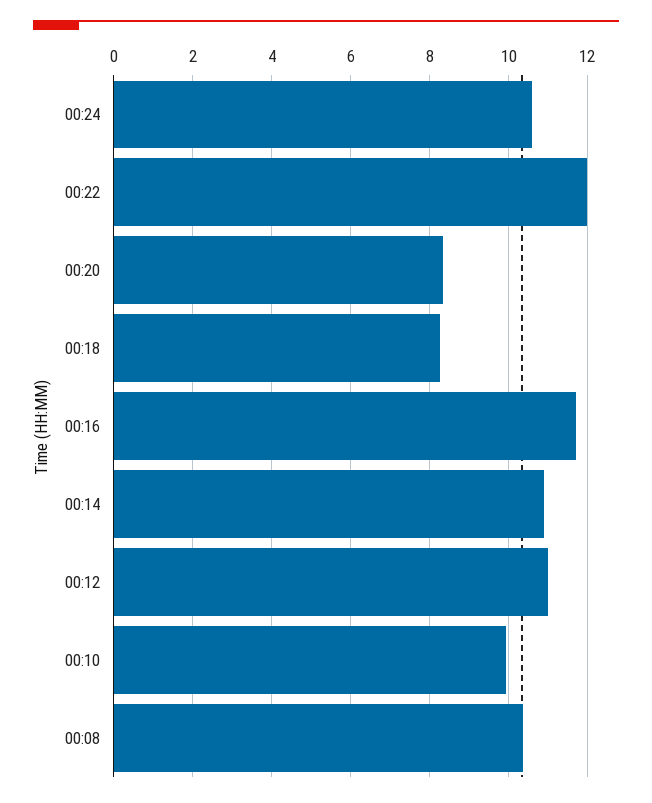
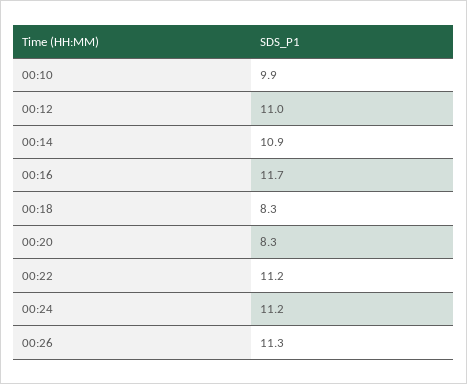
00:24: 10.6 -> 11.2
00:22: 12 -> 11.2
00:08: 10.4 -> none
00:26: none -> 11.3

